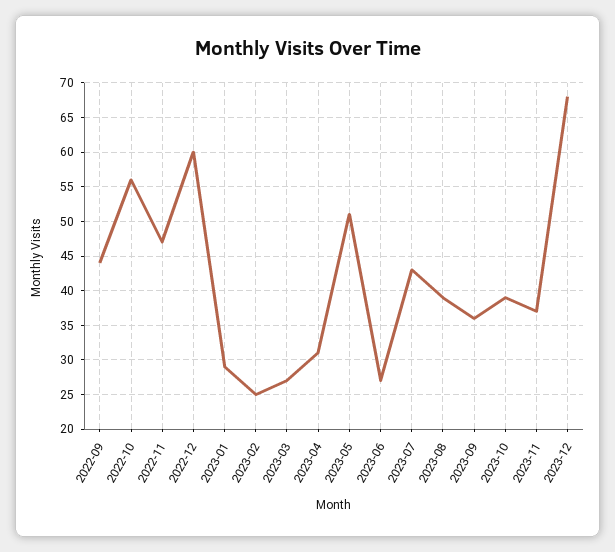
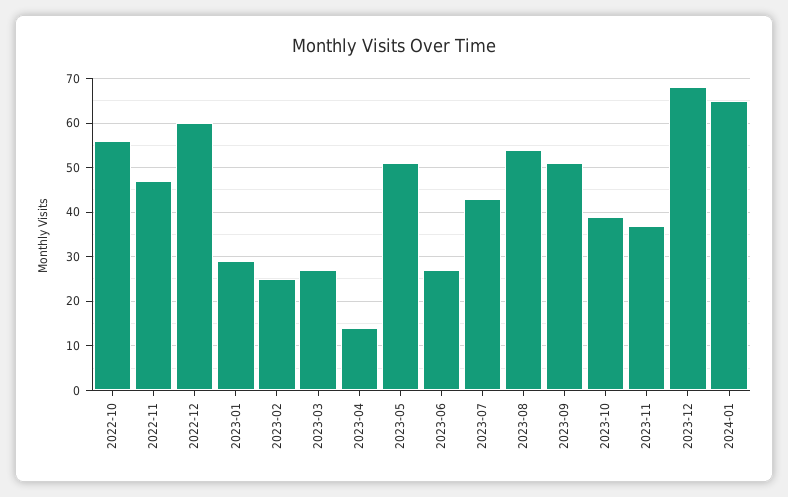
2022-09: 44 -> none
2023-04: 31 -> 15
2023-08: 39 -> 55
2023-09: 36 -> 50
2024-01: none -> 65

